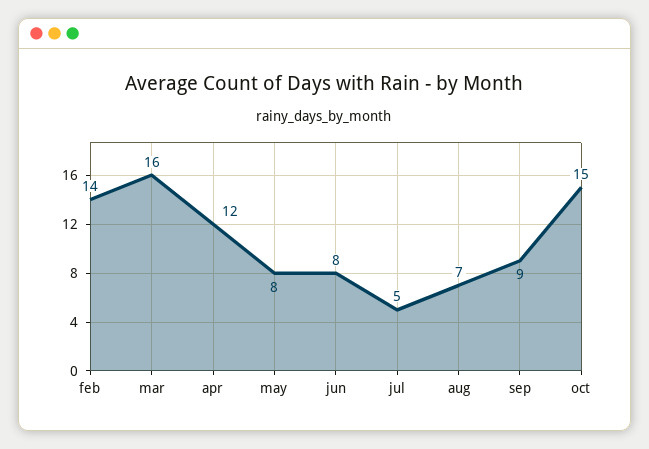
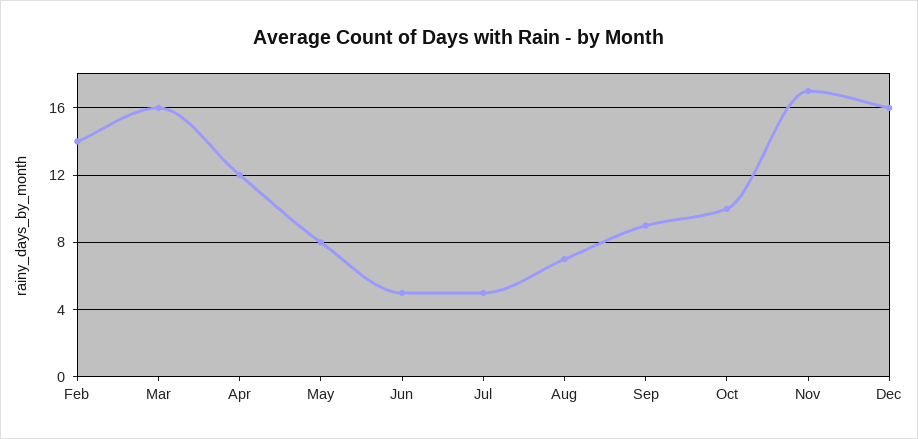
jun: 8 -> 5
oct: 15 -> 10
Nov: none -> 17
Dec: none -> 16

